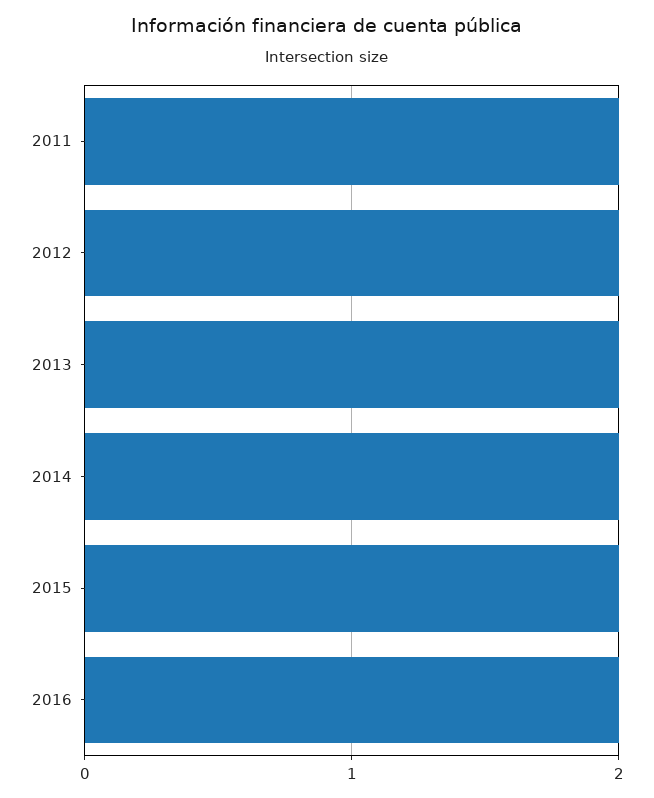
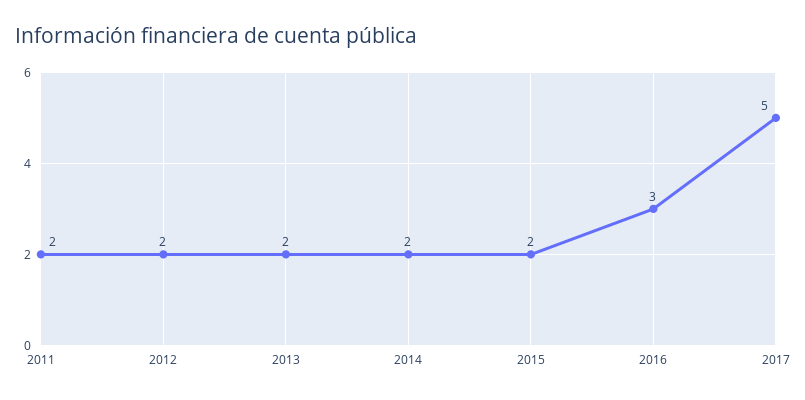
2016: 2 -> 3
2017: none -> 5

